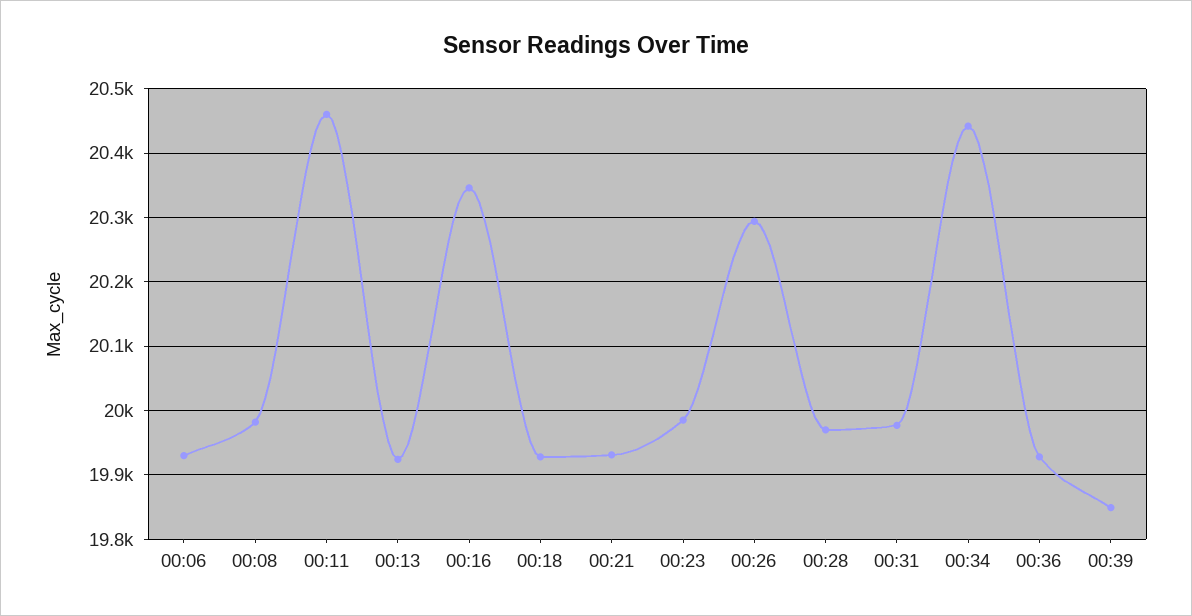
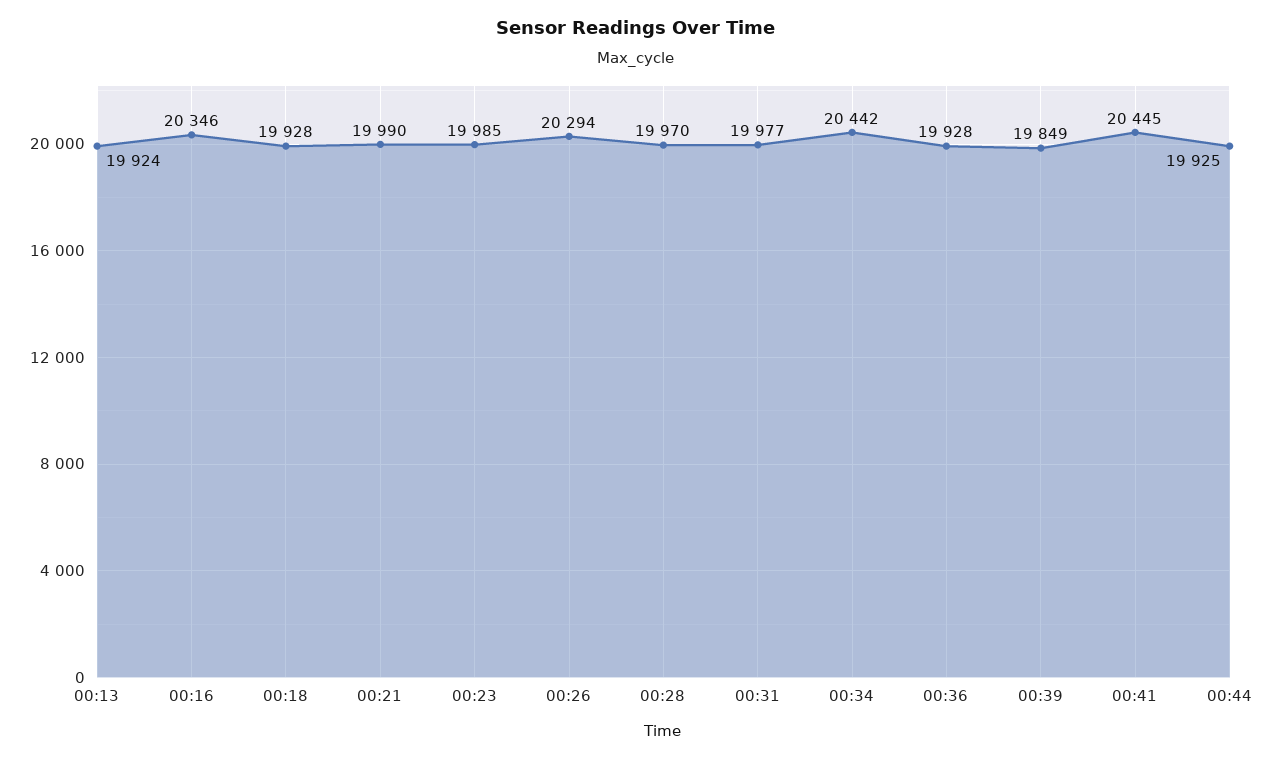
00:06: 19930 -> none
00:08: 19980 -> none
00:11: 20460 -> none
00:21: 19930 -> 19990
00:41: none -> 20445
00:44: none -> 19925

